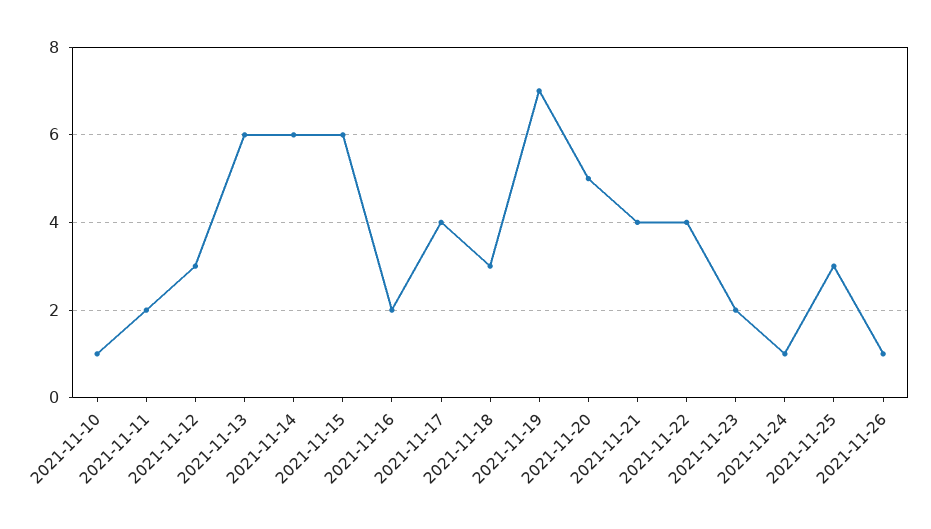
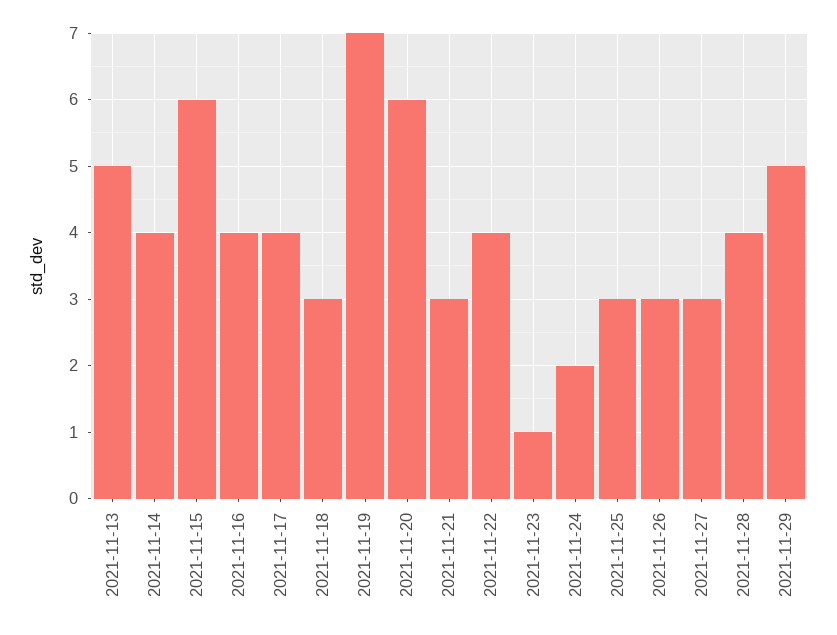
2021-11-10: 1 -> none
2021-11-11: 2 -> none
2021-11-12: 3 -> none
2021-11-13: 6 -> 5
2021-11-14: 6 -> 4
2021-11-16: 2 -> 4
2021-11-20: 5 -> 6
2021-11-21: 4 -> 3
2021-11-23: 2 -> 1
2021-11-24: 1 -> 2
2021-11-26: 1 -> 3
2021-11-27: none -> 3
2021-11-28: none -> 4
2021-11-29: none -> 5

